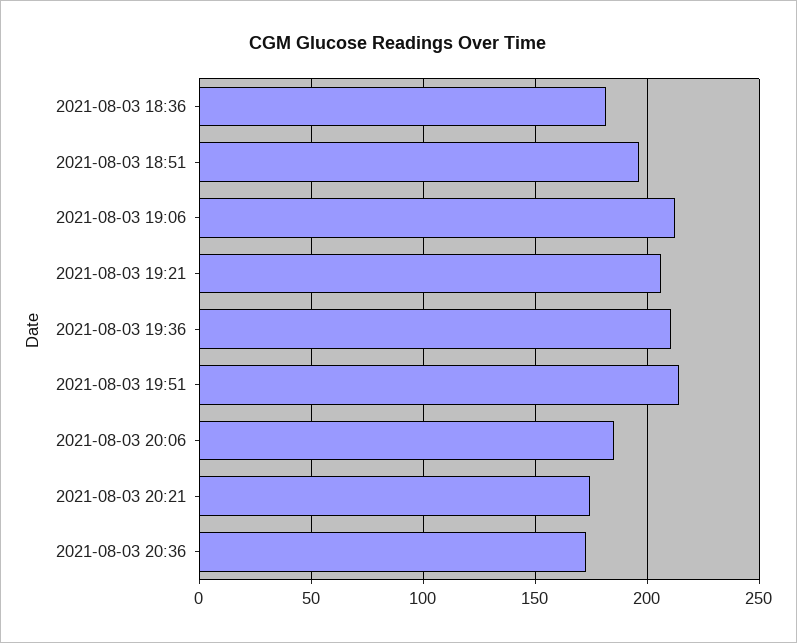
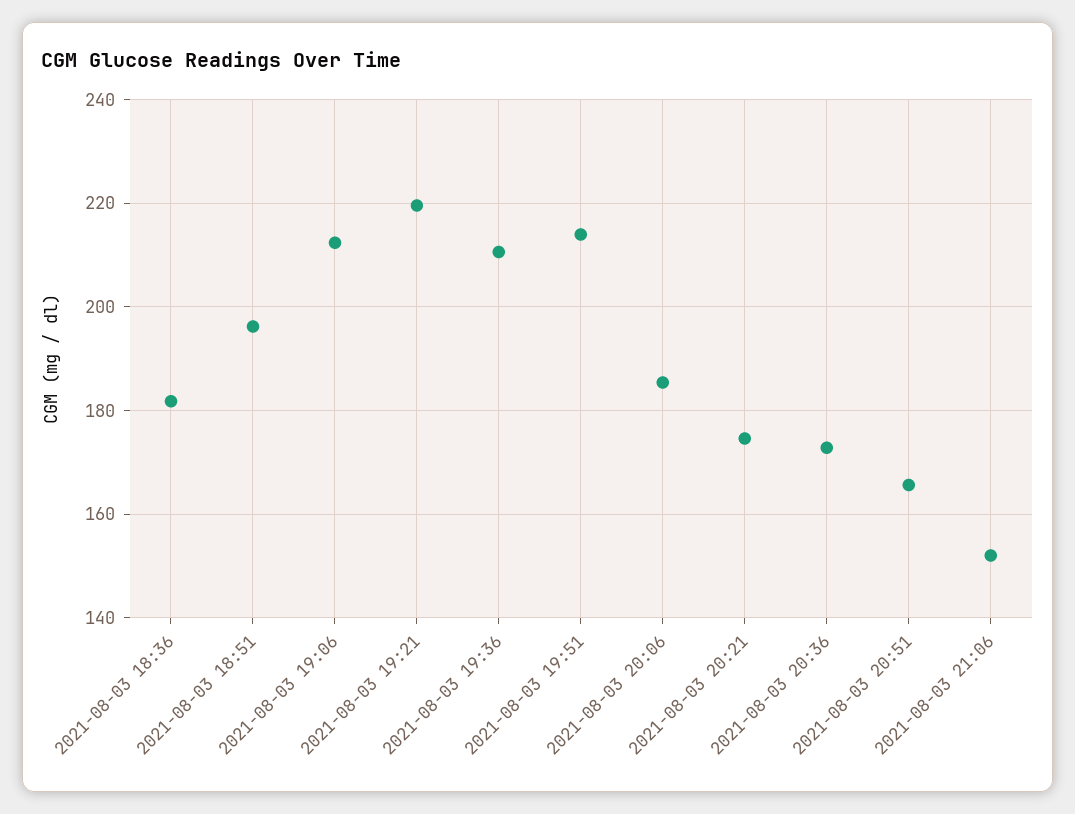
2021-08-03 19:21: 205 -> 220
2021-08-03 20:51: none -> 166
2021-08-03 21:06: none -> 152

